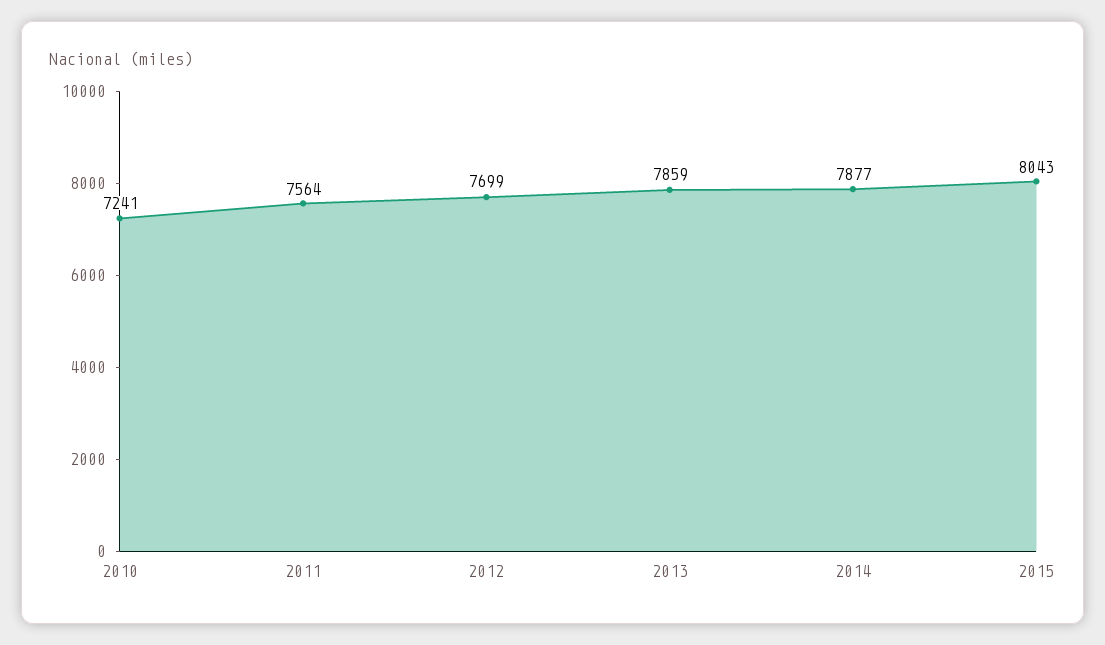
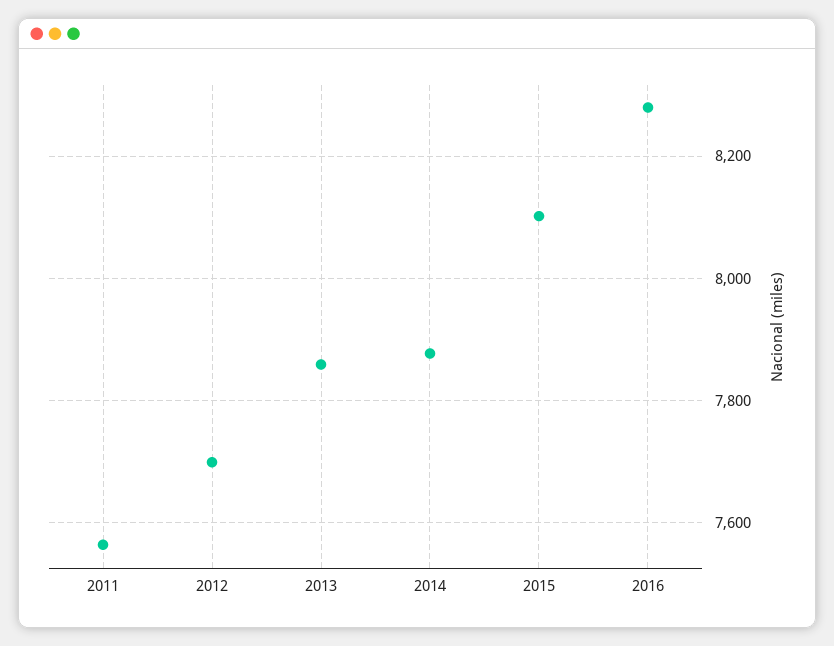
2010: 7241 -> none
2015: 8043 -> 8100
2016: none -> 8280

